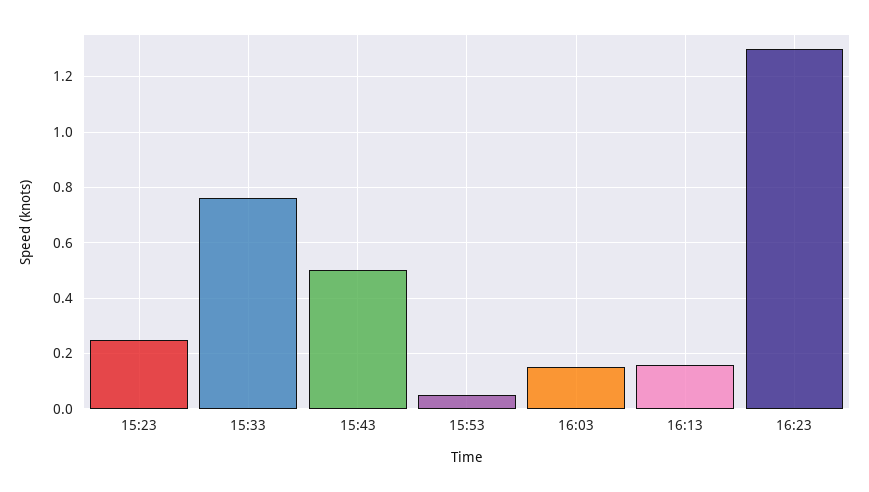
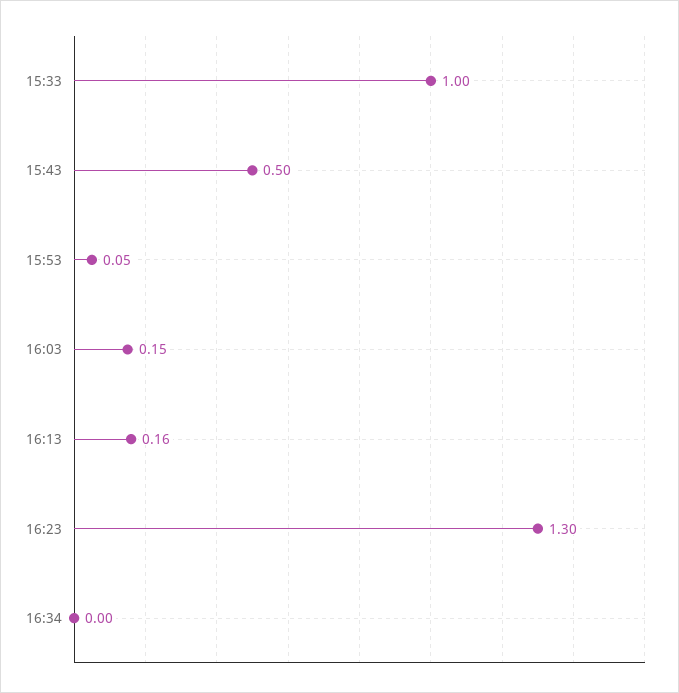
15:23: 0.25 -> none
15:33: 0.75 -> 1
16:34: none -> 0

